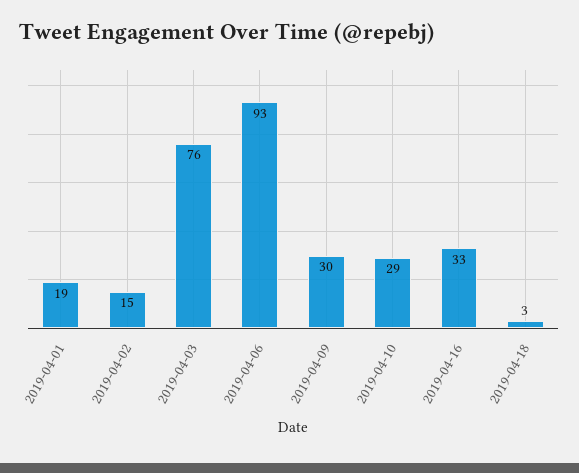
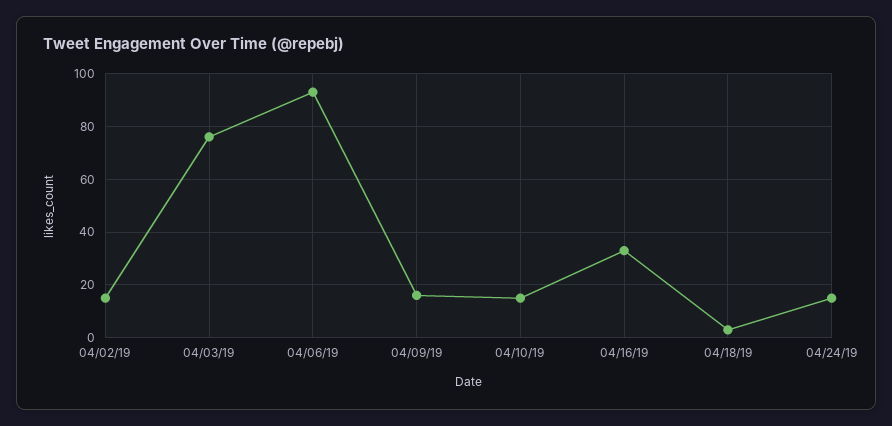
2019-04-01: 19 -> none
2019-04-09: 30 -> 15
2019-04-10: 29 -> 15
04/24/19: none -> 15

